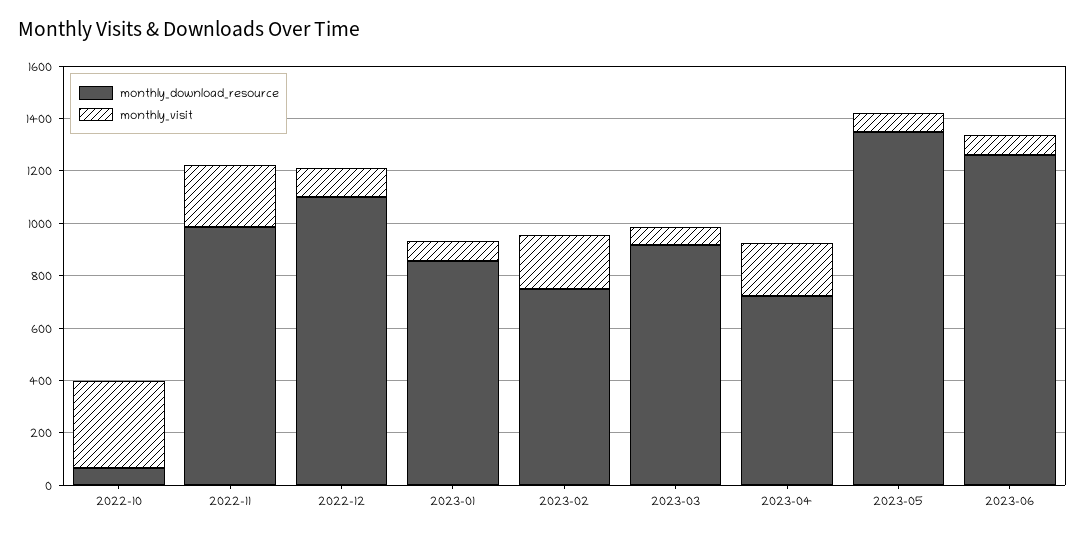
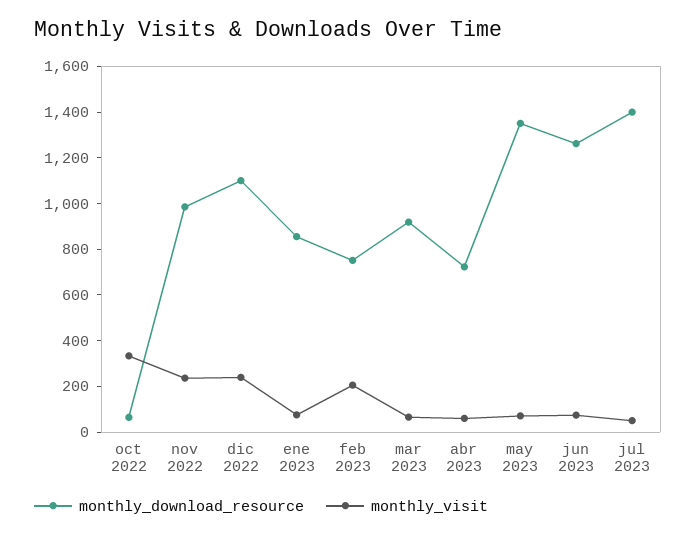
monthly_visit, 2022-12: 100 -> 250
monthly_visit, 2023-04: 200 -> 50
monthly_download_resource, jul 2023: none -> 1400
monthly_visit, jul 2023: none -> 50

